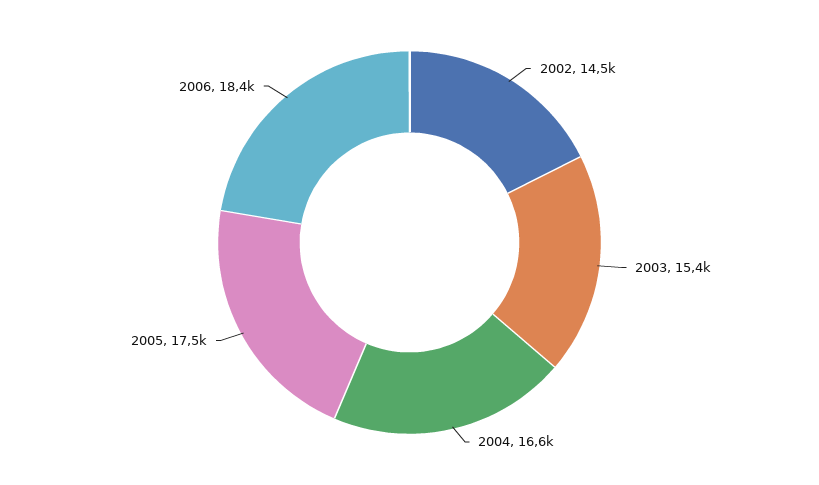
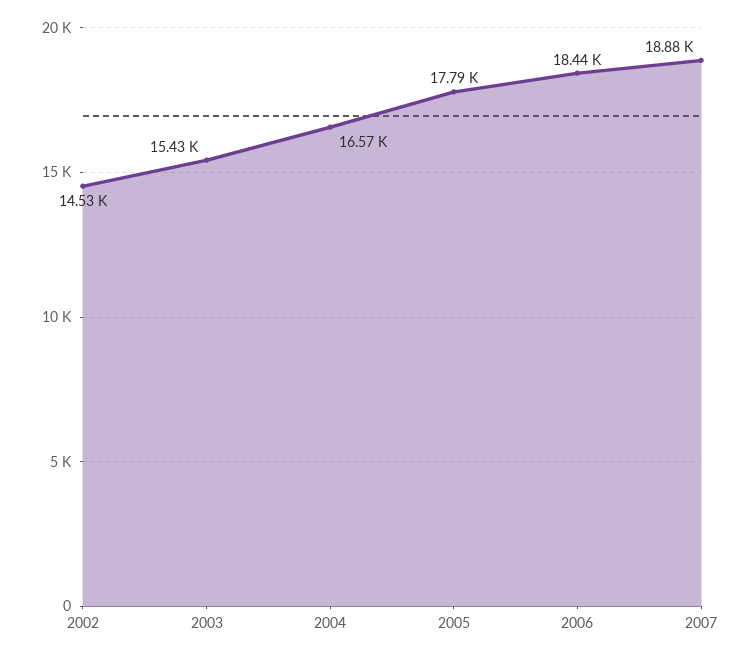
2005: 17500 -> 17790
2007: none -> 18880

